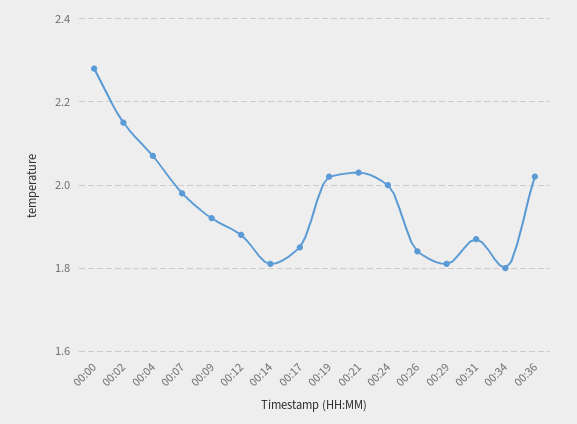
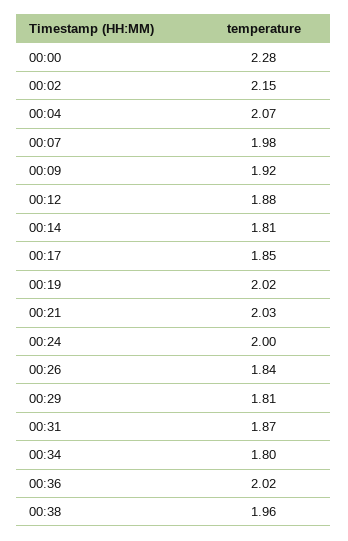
00:38: none -> 1.96

